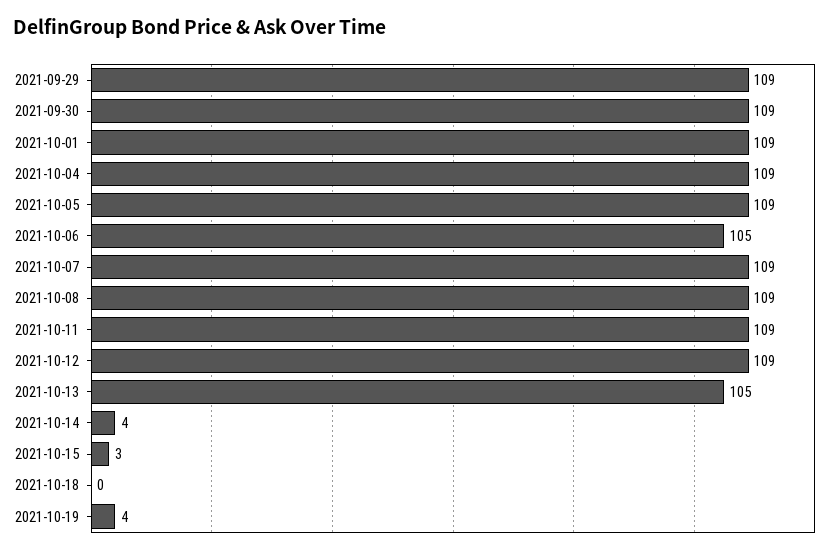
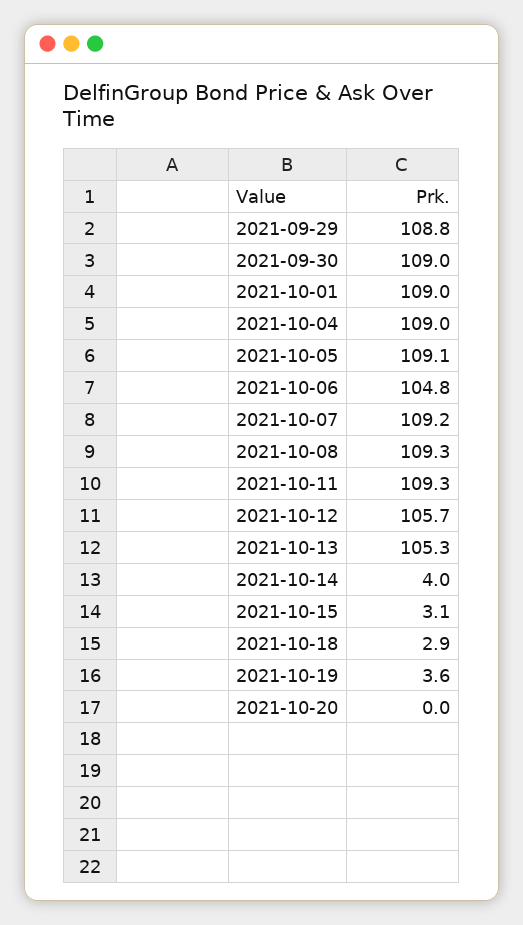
2021-10-12: 109 -> 105.7
2021-10-18: 0 -> 2.9
2021-10-20: none -> 0

